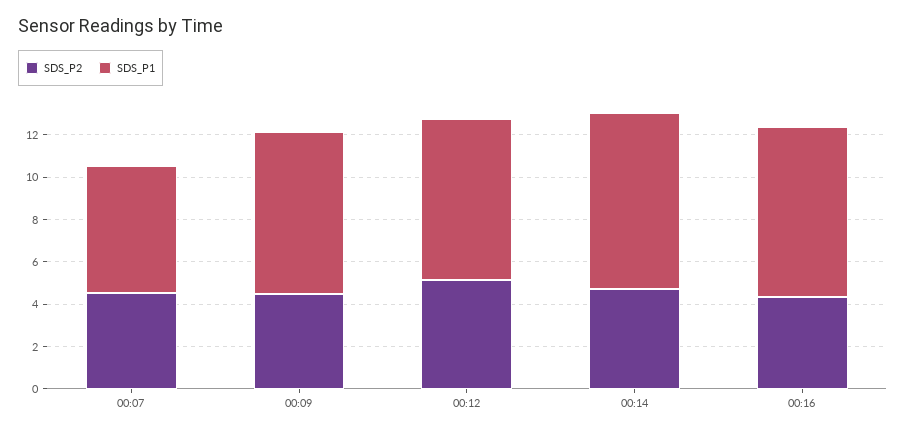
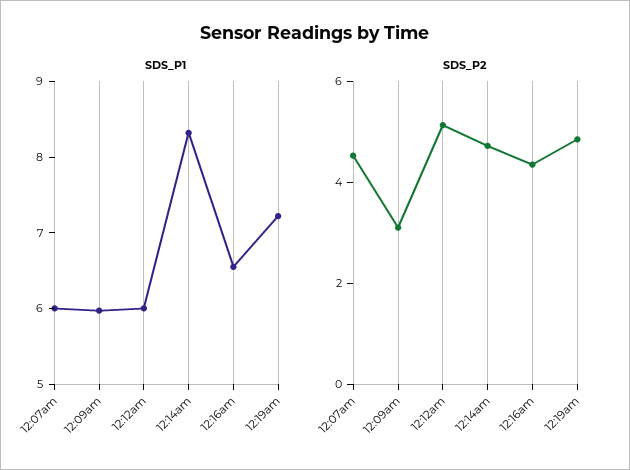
SDS_P2, 00:09: 4.5 -> 3
SDS_P1, 00:09: 7.5 -> 6
SDS_P1, 00:12: 7.5 -> 6
SDS_P1, 00:16: 8 -> 6.6
SDS_P1, 12:19am: none -> 7.2
SDS_P2, 12:19am: none -> 5

